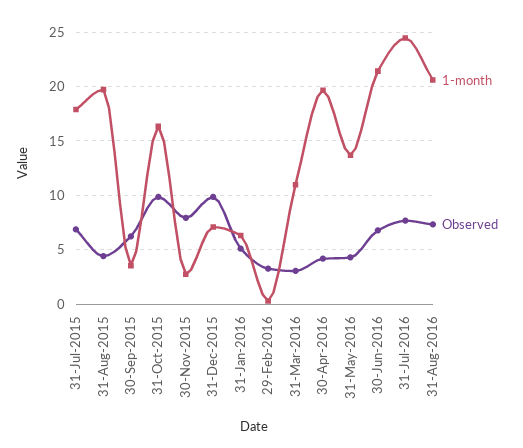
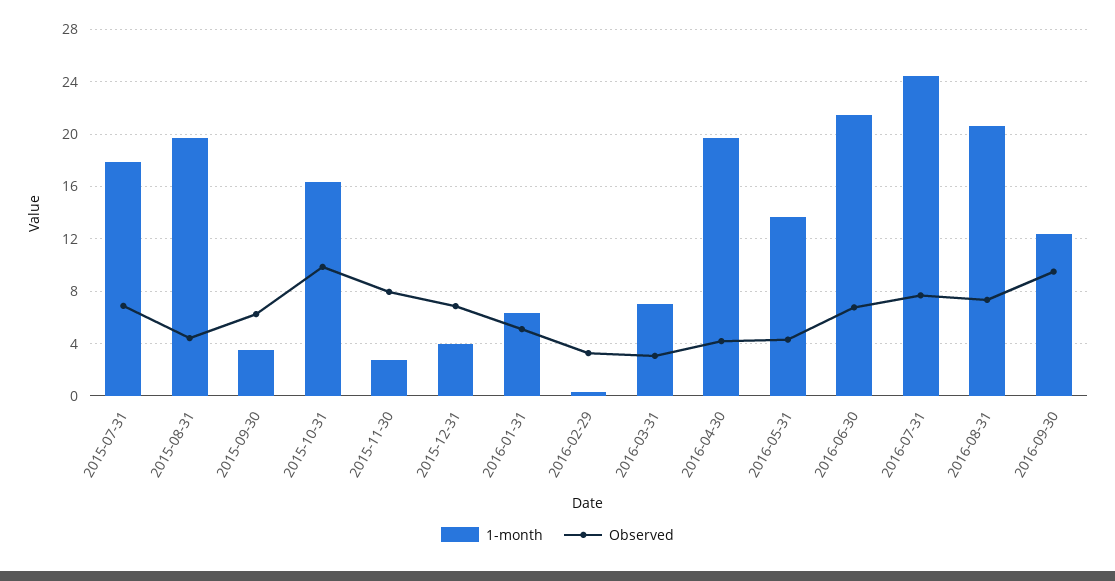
1-month, 31-Dec-2015: 7 -> 4
Observed, 31-Dec-2015: 10 -> 7
1-month, 31-Mar-2016: 11 -> 7
1-month, 2016-09-30: none -> 12.5
Observed, 2016-09-30: none -> 9.5

